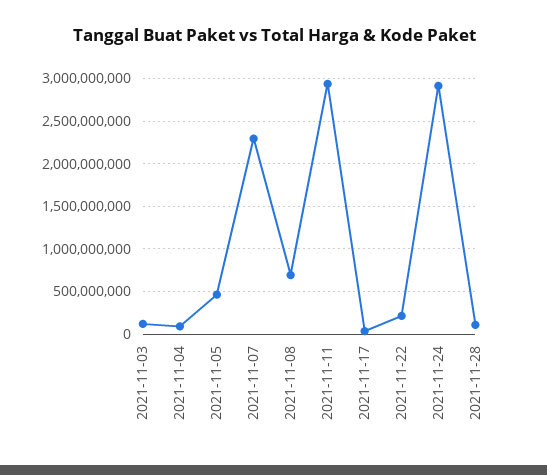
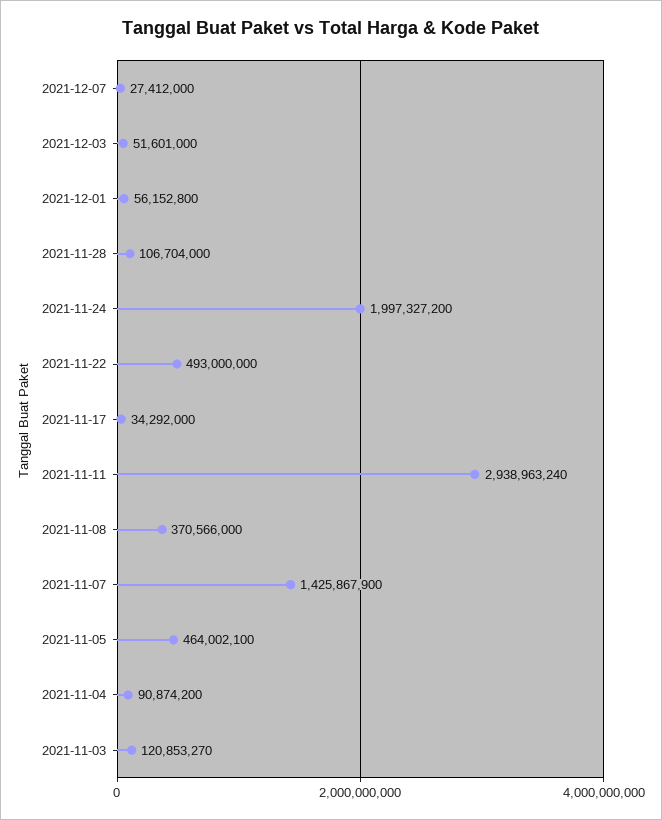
2021-11-07: 2300000000 -> 1425867900
2021-11-08: 700000000 -> 370566000
2021-11-22: 200000000 -> 493000000
2021-11-24: 2900000000 -> 1997327200
2021-12-07: none -> 27412000
2021-12-03: none -> 51601000
2021-12-01: none -> 56152800

